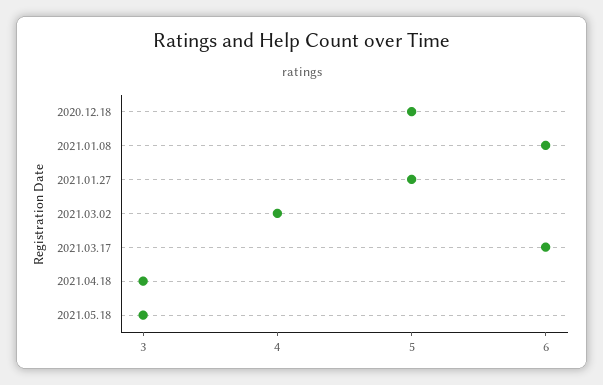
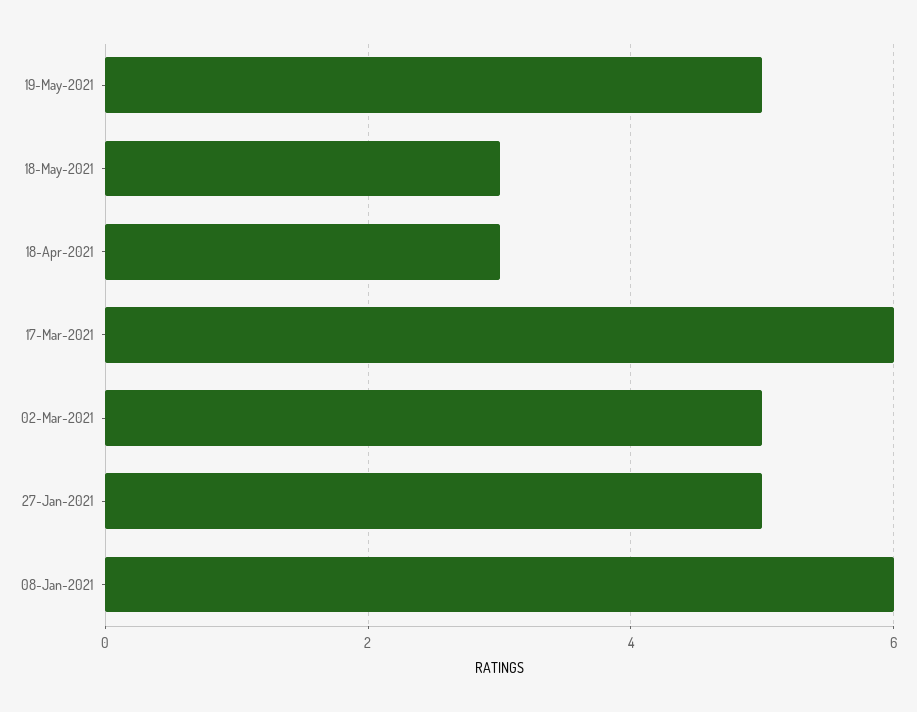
2020.12.18: 5 -> none
2021.03.02: 4 -> 5
19-May-2021: none -> 5

